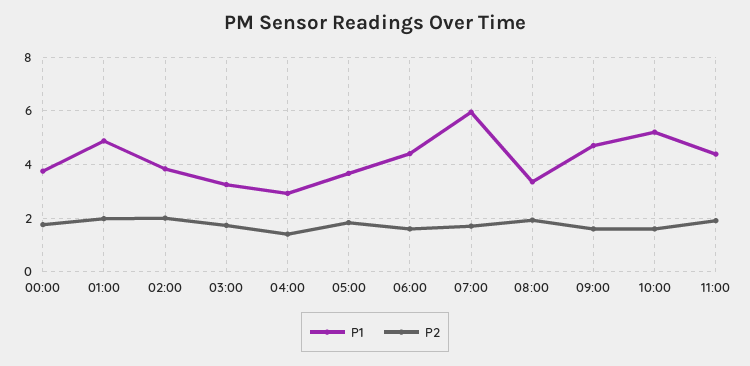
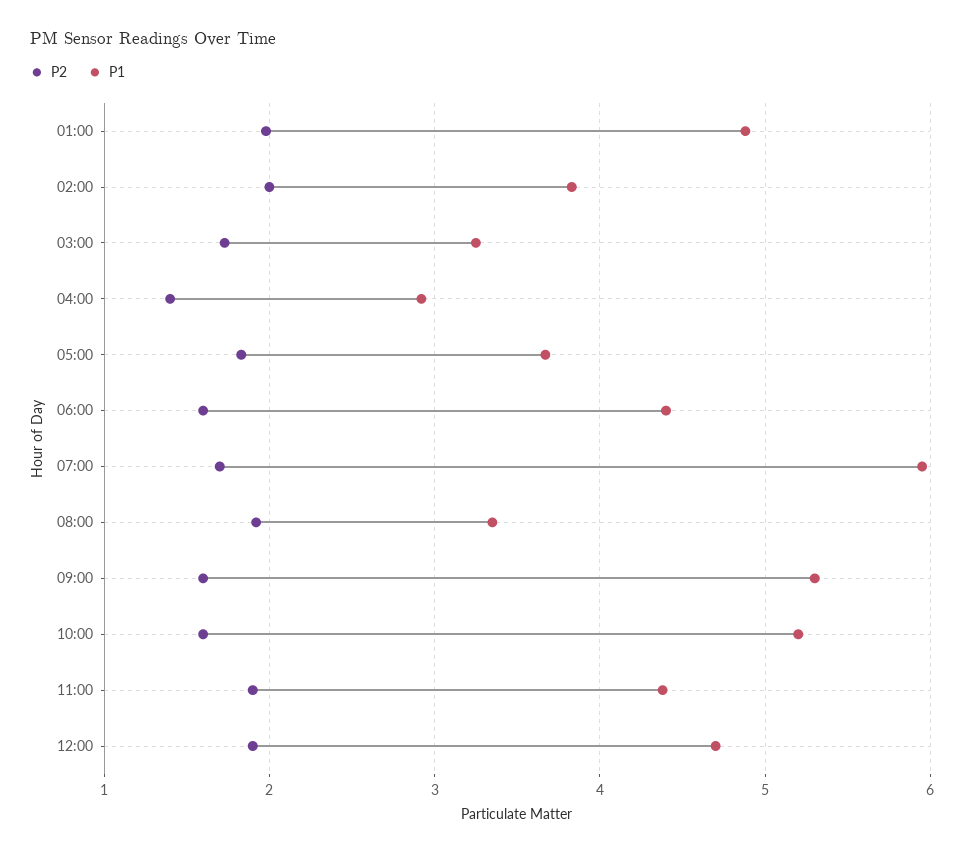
P1, 00:00: 3.75 -> none
P2, 00:00: 1.75 -> none
P1, 09:00: 4.75 -> 5.3
P2, 12:00: none -> 1.9
P1, 12:00: none -> 4.7

